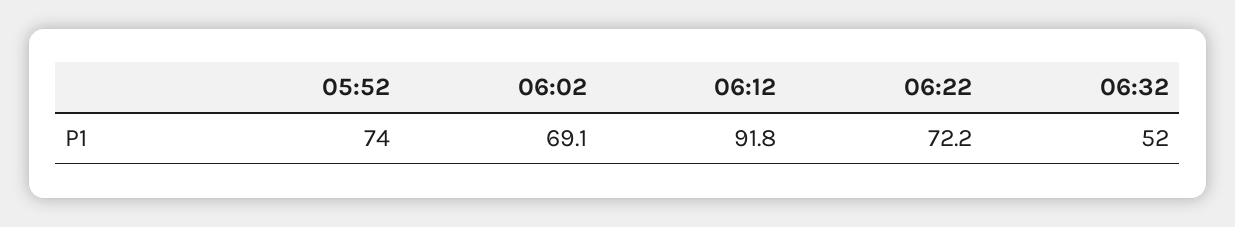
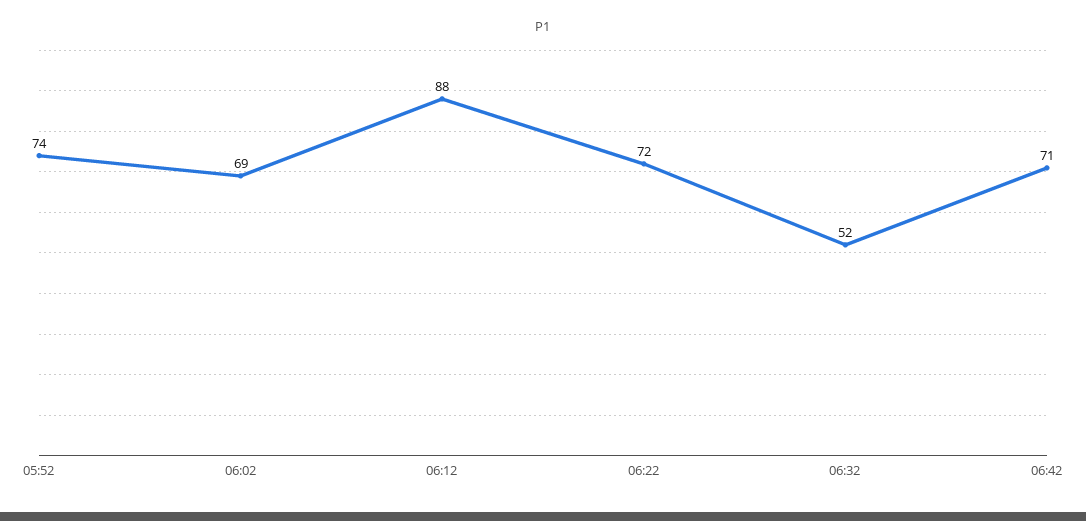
06:12: 91.8 -> 88
06:42: none -> 71

